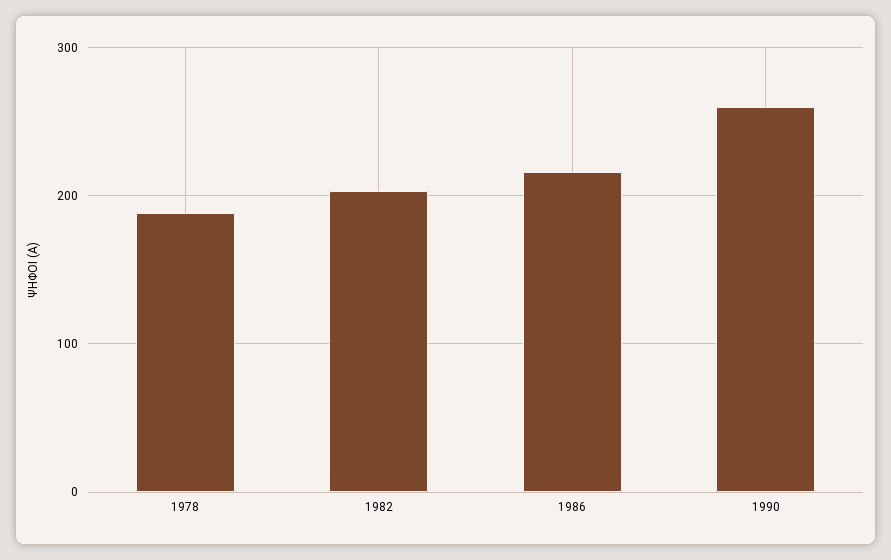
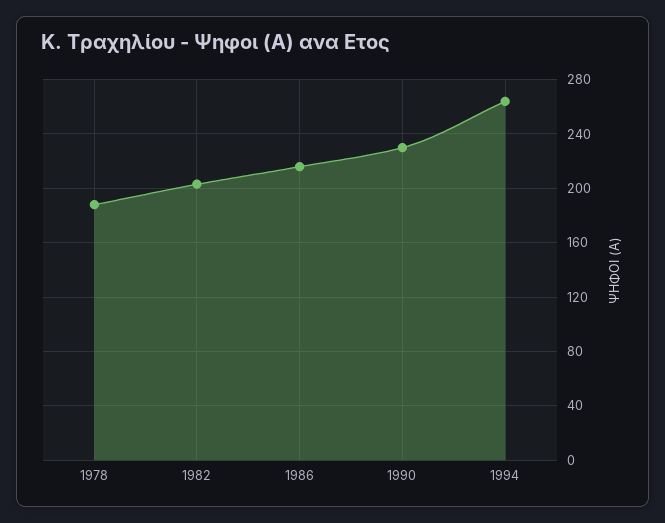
1990: 260 -> 230
1994: none -> 265

